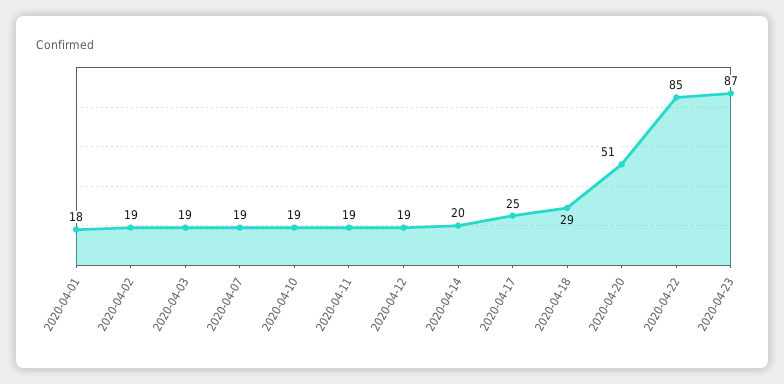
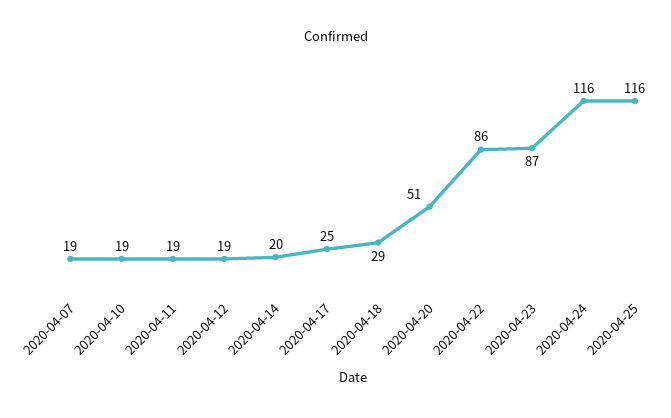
2020-04-01: 18 -> none
2020-04-02: 19 -> none
2020-04-03: 19 -> none
2020-04-22: 85 -> 86
2020-04-24: none -> 116
2020-04-25: none -> 116

